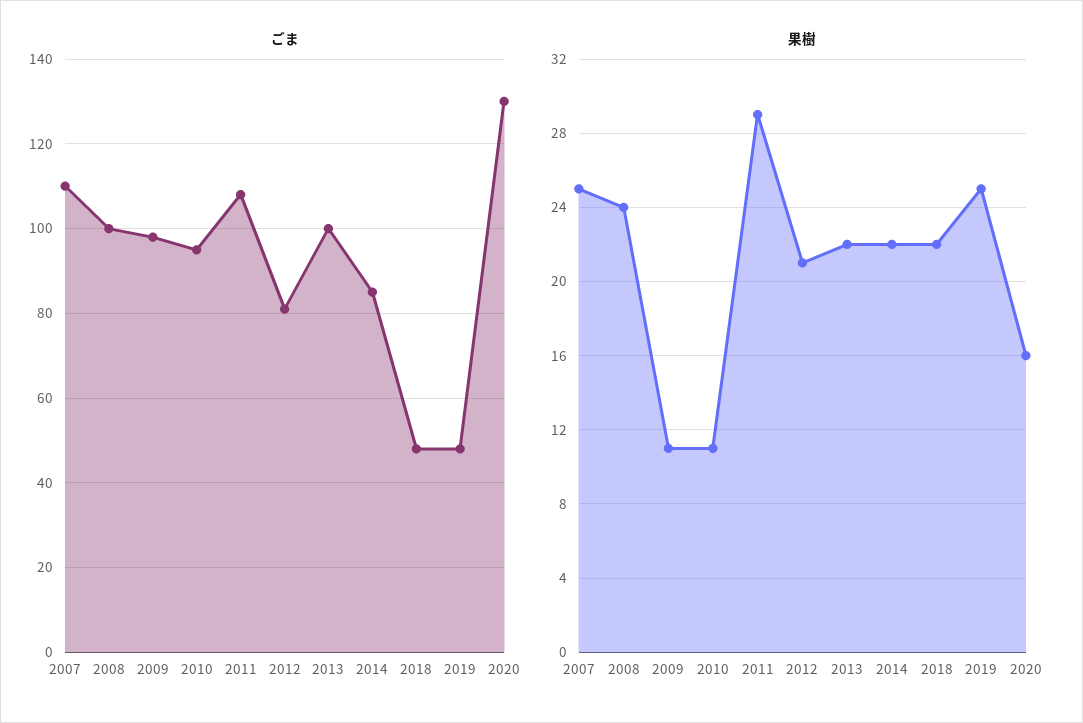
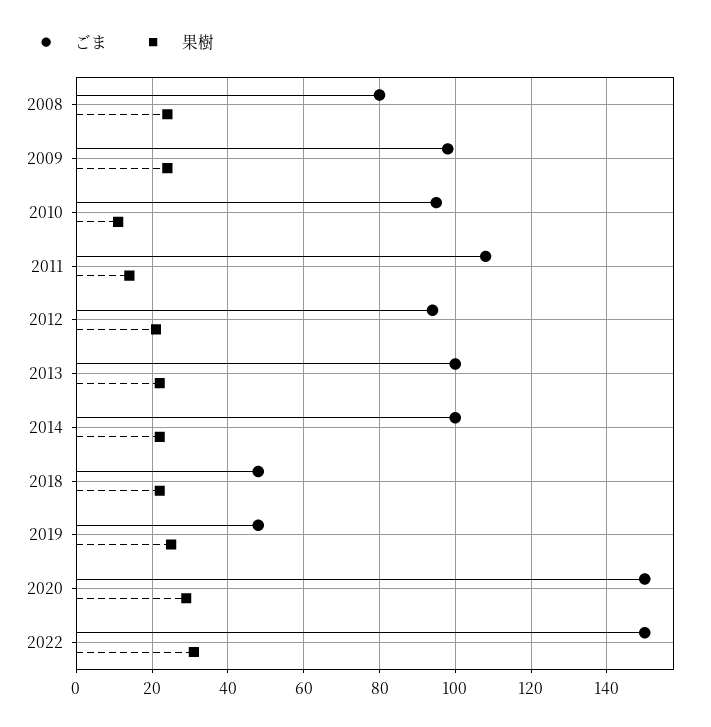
ごま, 2007: 110 -> none
ごま, 2008: 100 -> 80
ごま, 2012: 80 -> 95
ごま, 2014: 85 -> 100
ごま, 2020: 130 -> 150
果樹, 2007: 25 -> none
果樹, 2009: 11 -> 25
果樹, 2011: 29 -> 15
果樹, 2020: 16 -> 30
ごま, 2022: none -> 150
果樹, 2022: none -> 30

